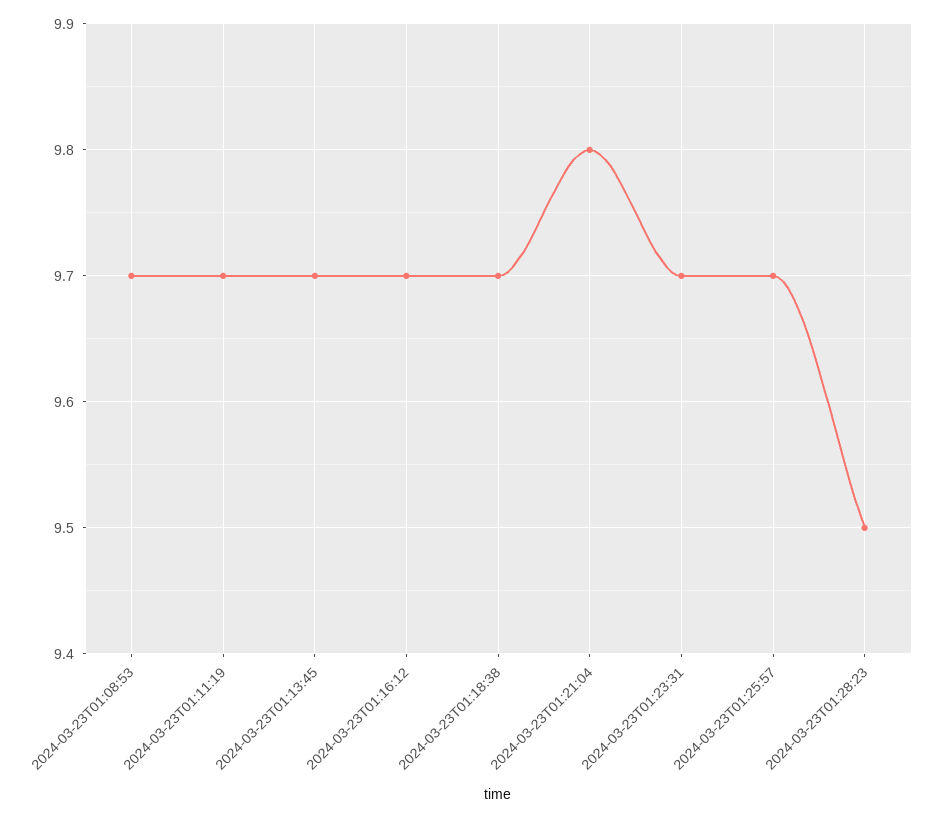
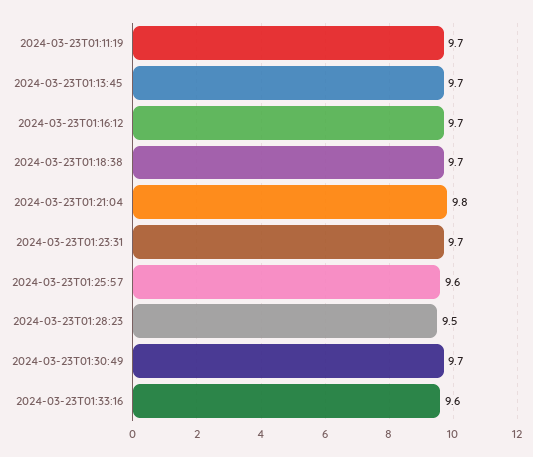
2024-03-23T01:08:53: 9.7 -> none
2024-03-23T01:25:57: 9.7 -> 9.6
2024-03-23T01:30:49: none -> 9.7
2024-03-23T01:33:16: none -> 9.6

